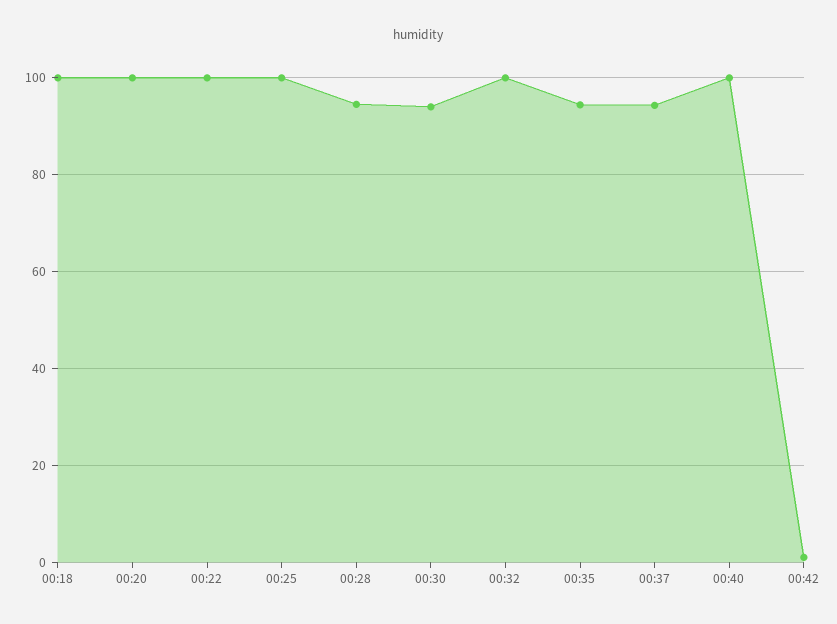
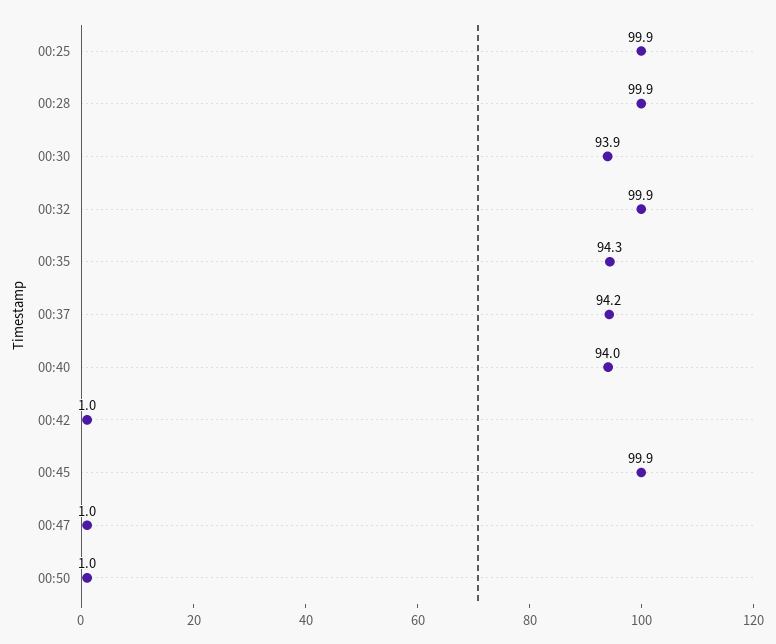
00:18: 100 -> none
00:20: 100 -> none
00:22: 100 -> none
00:28: 94 -> 99.9
00:40: 100 -> 94
00:45: none -> 99.9
00:47: none -> 1
00:50: none -> 1

